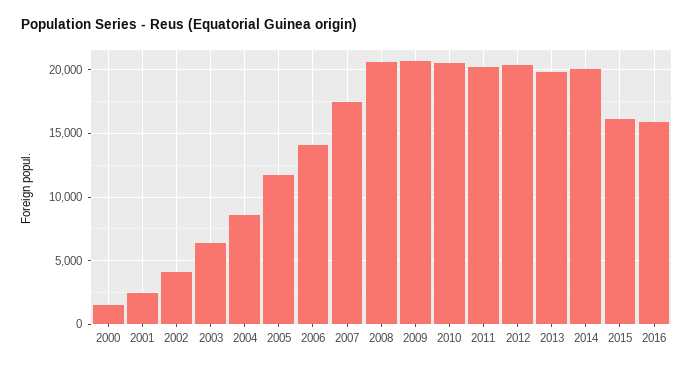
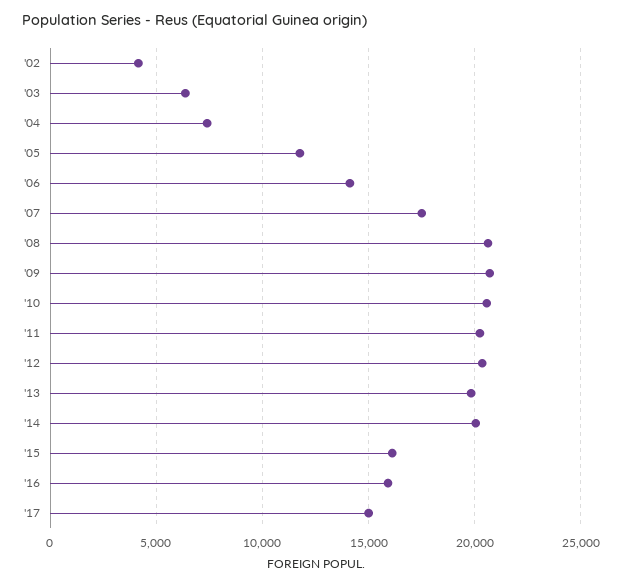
2000: 1500 -> none
2001: 2500 -> none
2004: 8500 -> 7500
'17: none -> 15000

